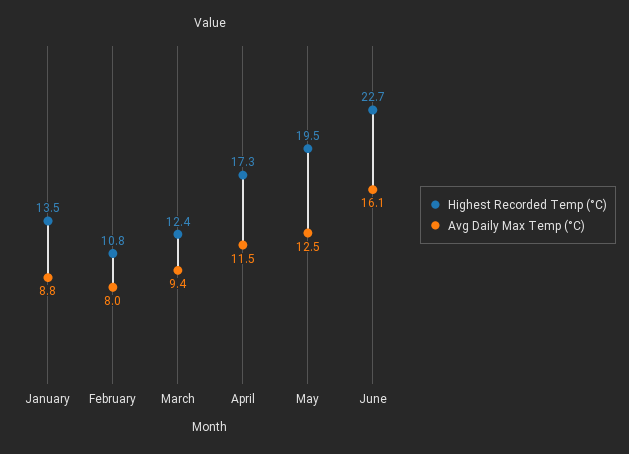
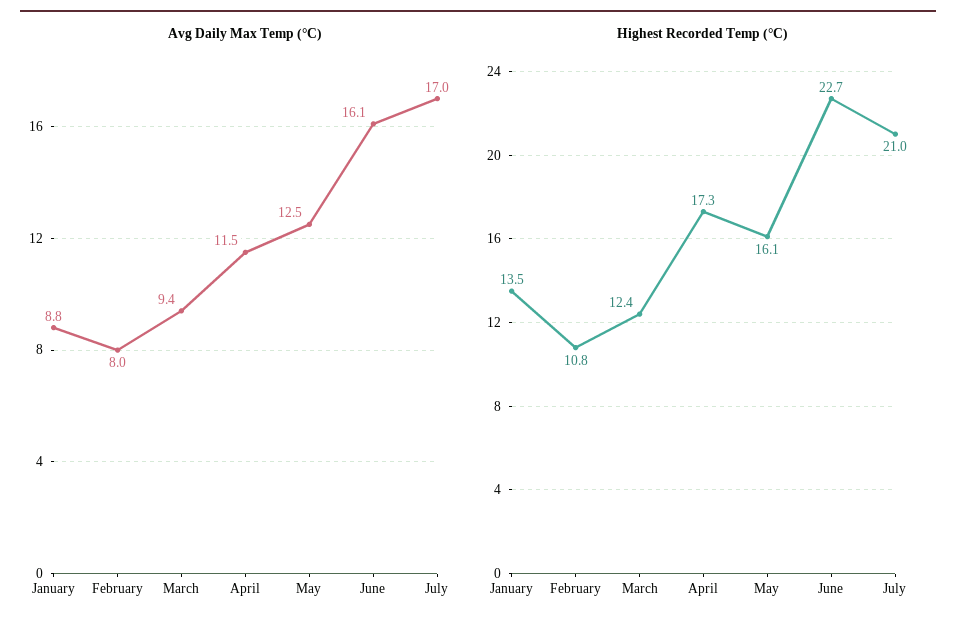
Highest Recorded Temp (°C), May: 19.5 -> 16.1
Avg Daily Max Temp (°C), July: none -> 17
Highest Recorded Temp (°C), July: none -> 21

